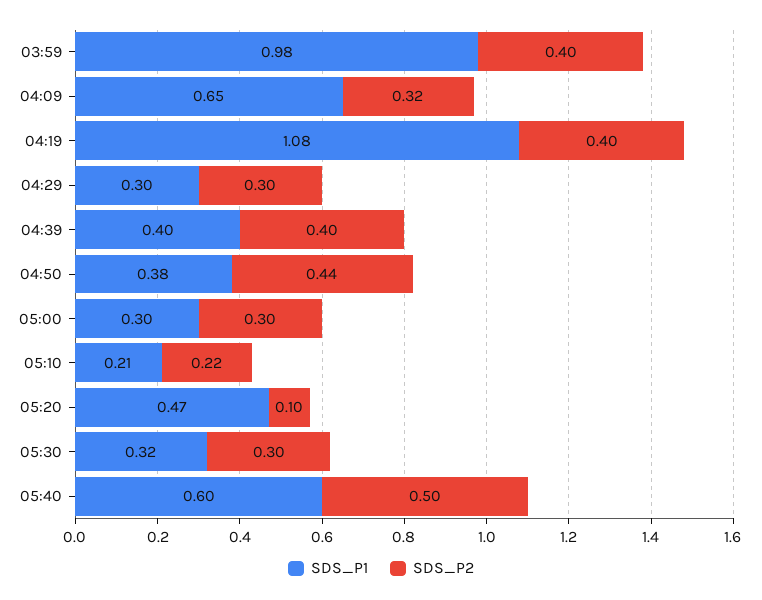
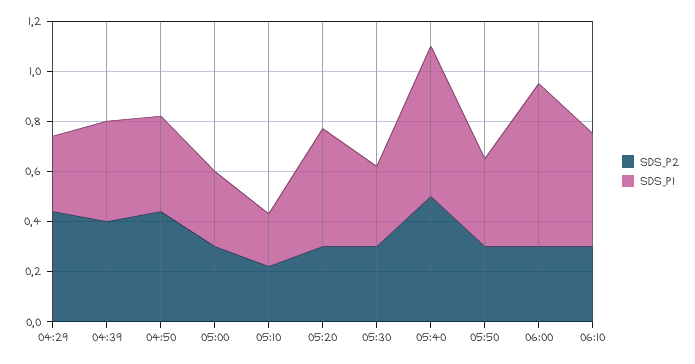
SDS_P1, 03:59: 0.98 -> none
SDS_P2, 03:59: 0.4 -> none
SDS_P1, 04:09: 0.65 -> none
SDS_P2, 04:09: 0.32 -> none
SDS_P1, 04:19: 1.08 -> none
SDS_P2, 04:19: 0.4 -> none
SDS_P2, 04:29: 0.3 -> 0.45
SDS_P2, 05:20: 0.1 -> 0.3
SDS_P2, 05:50: none -> 0.3
SDS_P1, 05:50: none -> 0.35
SDS_P2, 06:00: none -> 0.3
SDS_P1, 06:00: none -> 0.65
SDS_P2, 06:10: none -> 0.3
SDS_P1, 06:10: none -> 0.45

